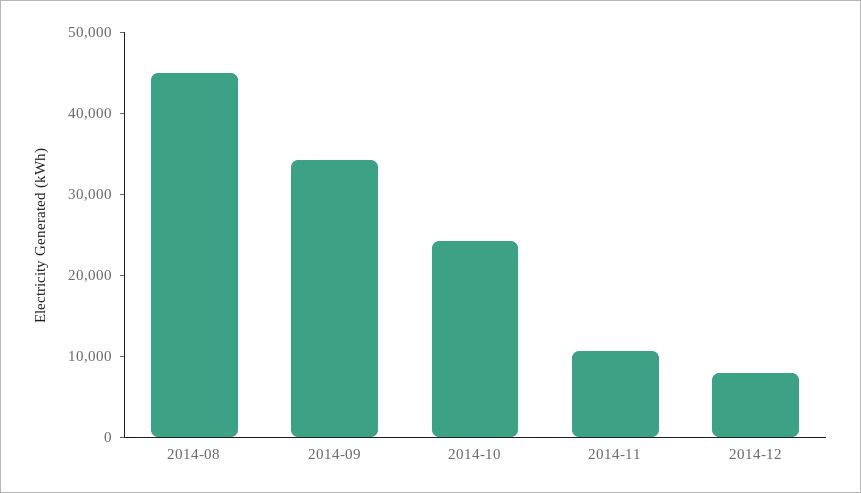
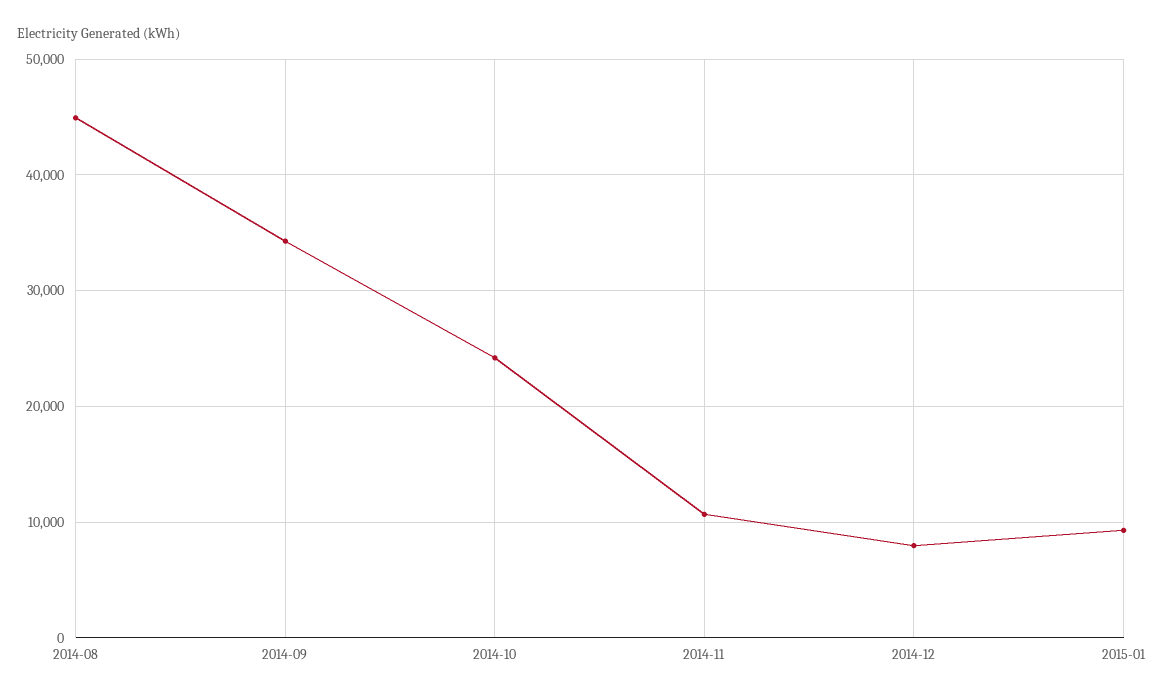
2015-01: none -> 9000

